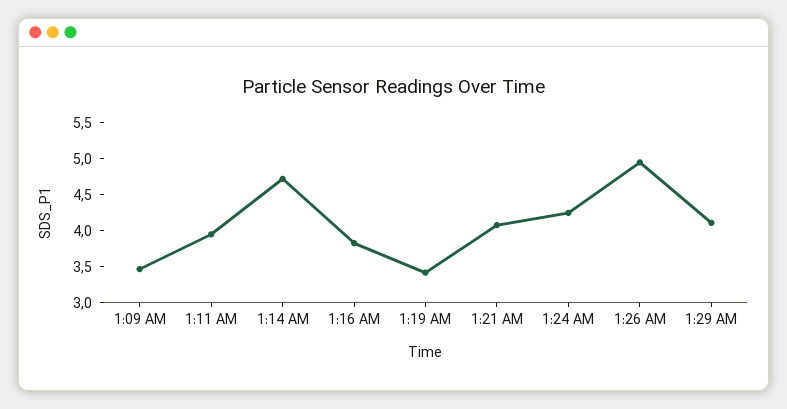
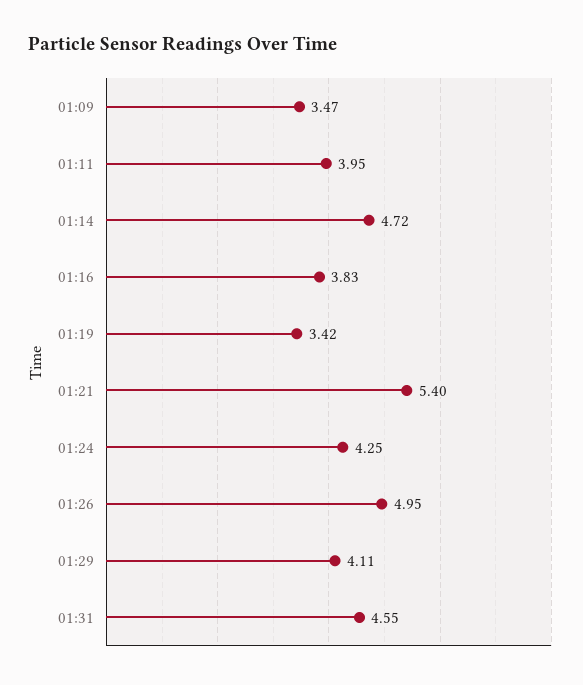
1:21 AM: 4 -> 5.4
01:31: none -> 4.55

